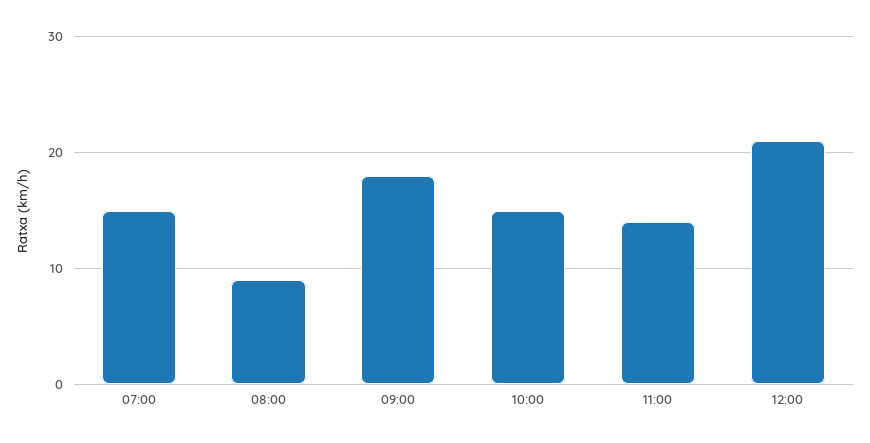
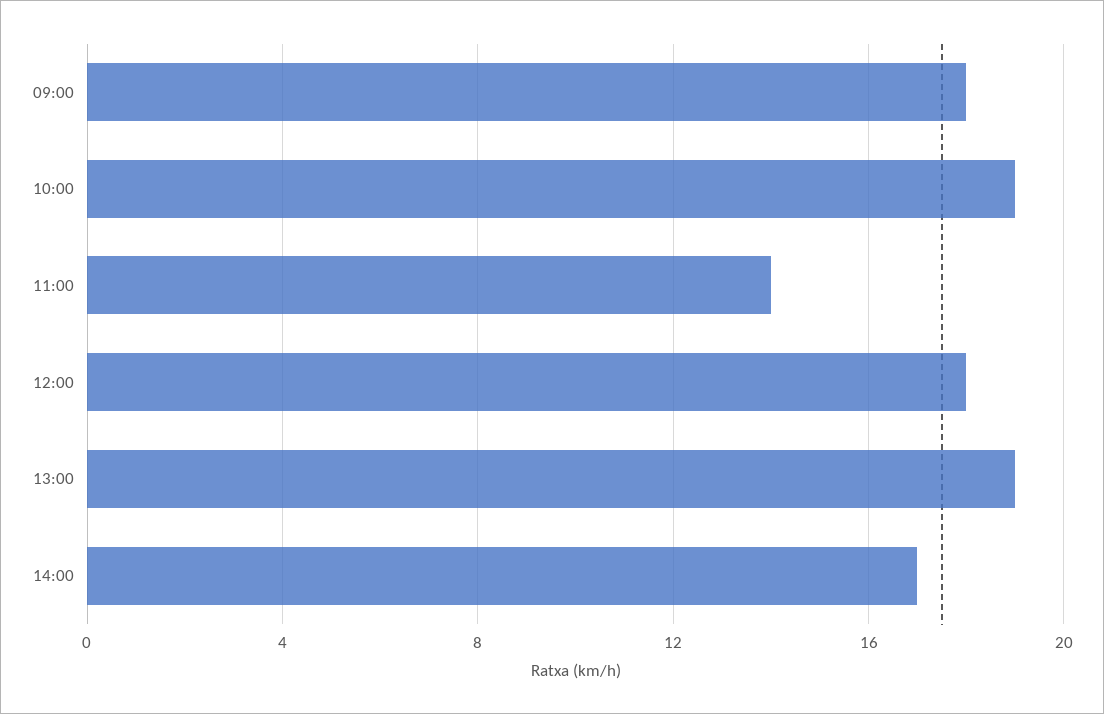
07:00: 15 -> none
08:00: 9 -> none
10:00: 15 -> 19
12:00: 21 -> 18
13:00: none -> 19
14:00: none -> 17

